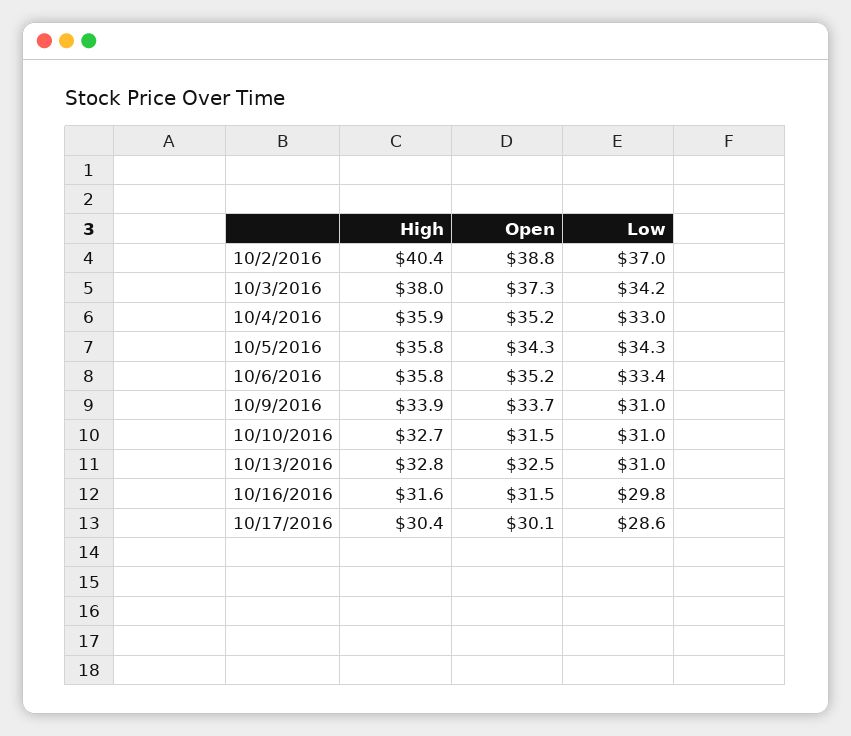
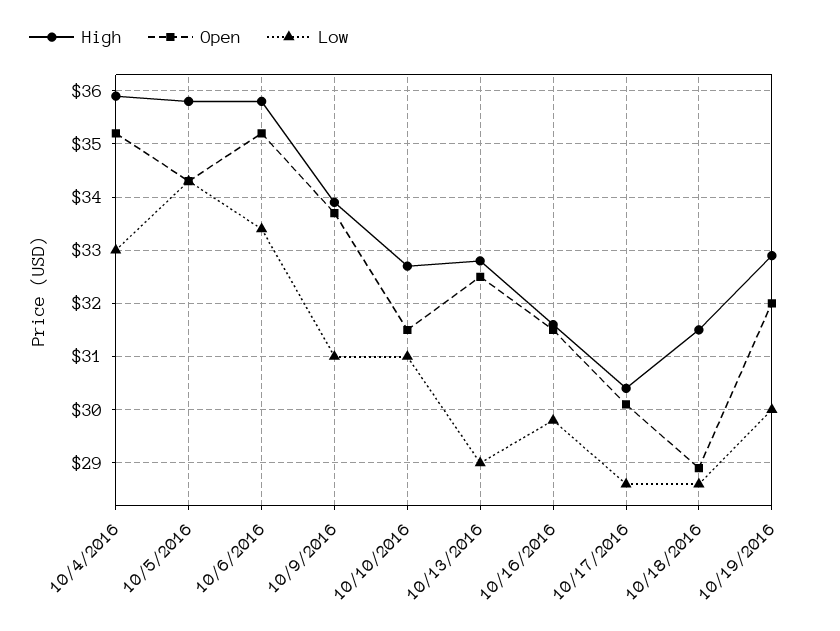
High, 10/2/2016: 40.4 -> none
Open, 10/2/2016: 38.8 -> none
Low, 10/2/2016: 37 -> none
High, 10/3/2016: 38 -> none
Open, 10/3/2016: 37.3 -> none
Low, 10/3/2016: 34.2 -> none
Low, 10/13/2016: 31 -> 29
High, 10/18/2016: none -> 31.5
Open, 10/18/2016: none -> 29
Low, 10/18/2016: none -> 28.5
High, 10/19/2016: none -> 33
Open, 10/19/2016: none -> 32
Low, 10/19/2016: none -> 30

